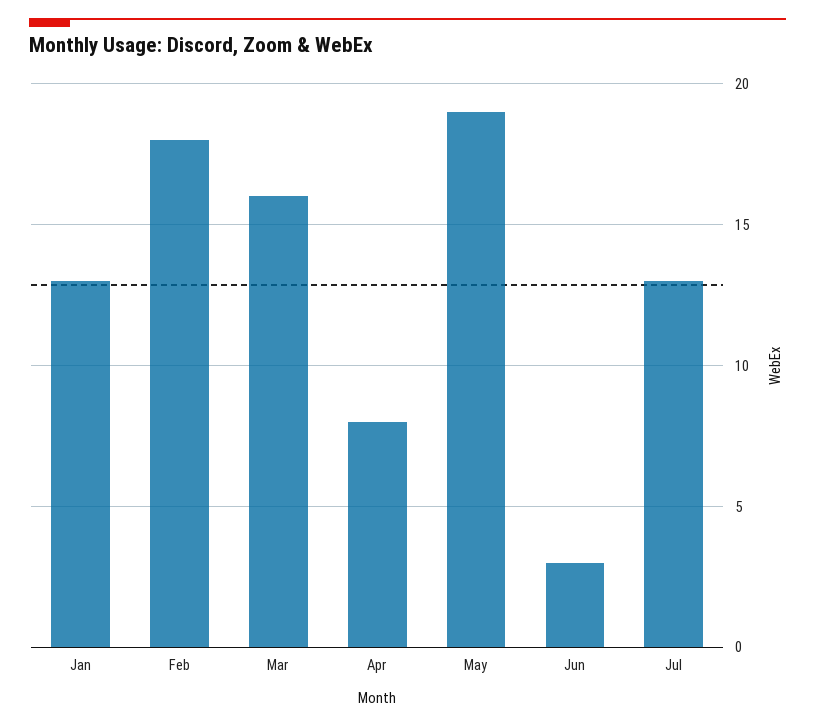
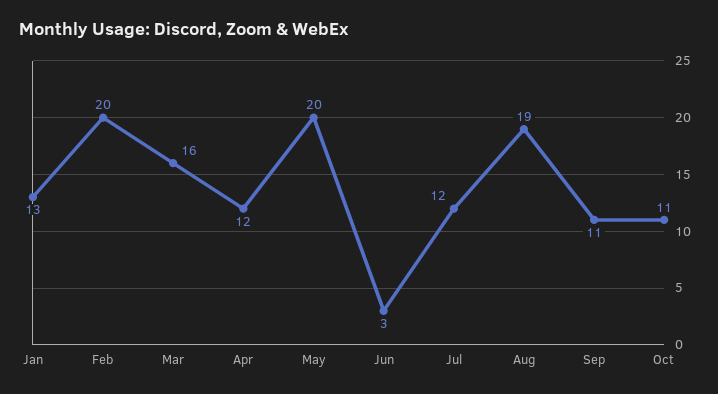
Feb: 18 -> 20
Apr: 8 -> 12
May: 19 -> 20
Jul: 13 -> 12
Aug: none -> 19
Sep: none -> 11
Oct: none -> 11

